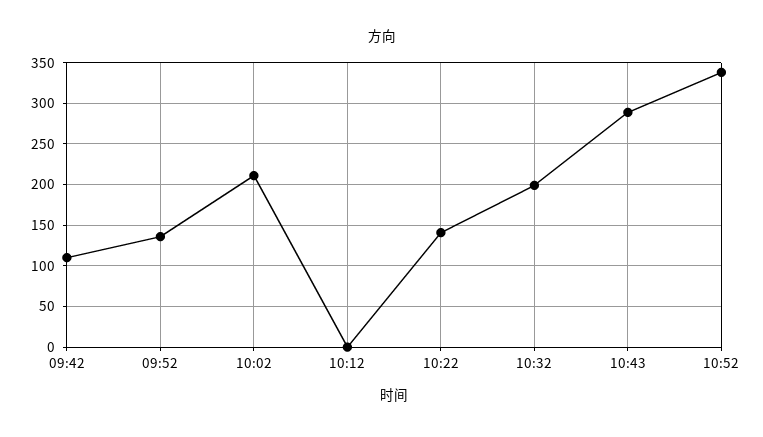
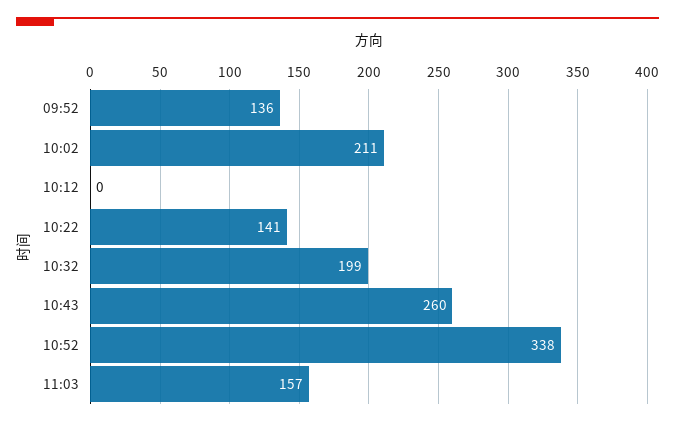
09:42: 110 -> none
10:43: 290 -> 260
11:03: none -> 157

